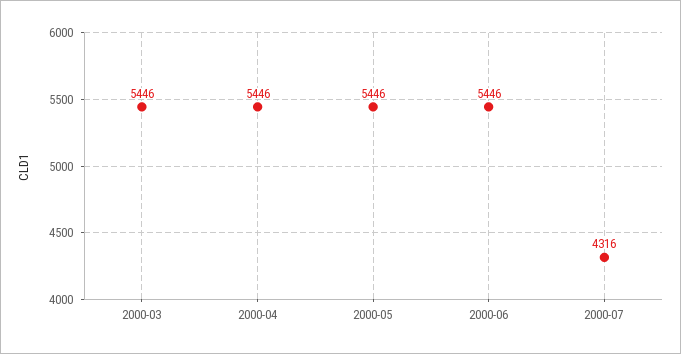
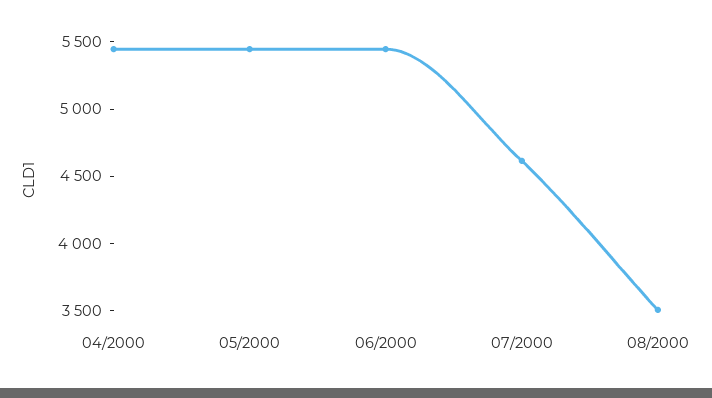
2000-03: 5446 -> none
2000-07: 4316 -> 4600
08/2000: none -> 3500

